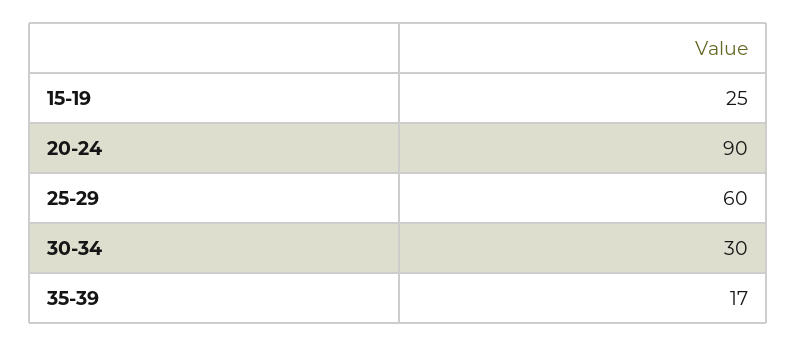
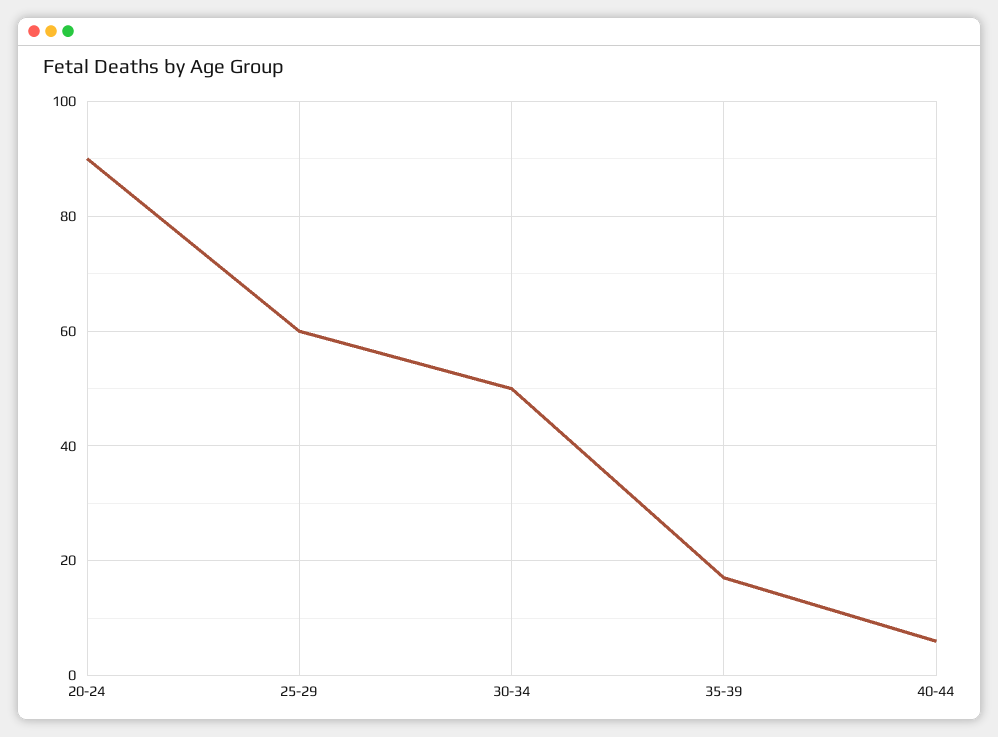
15-19: 25 -> none
30-34: 30 -> 50
40-44: none -> 5

